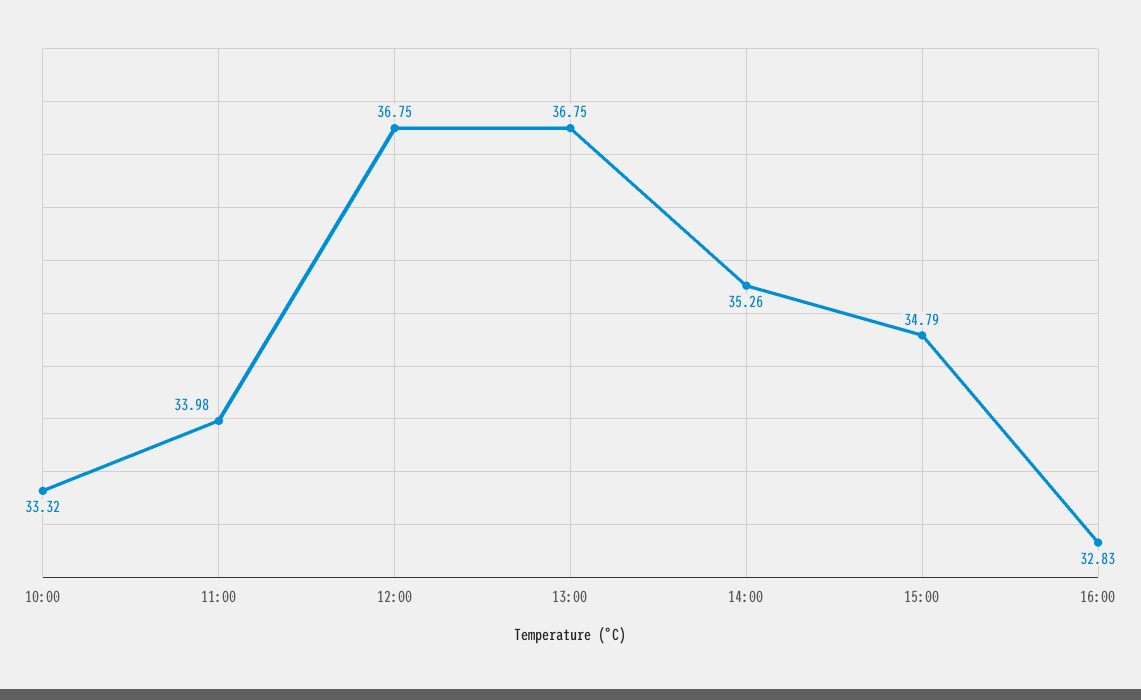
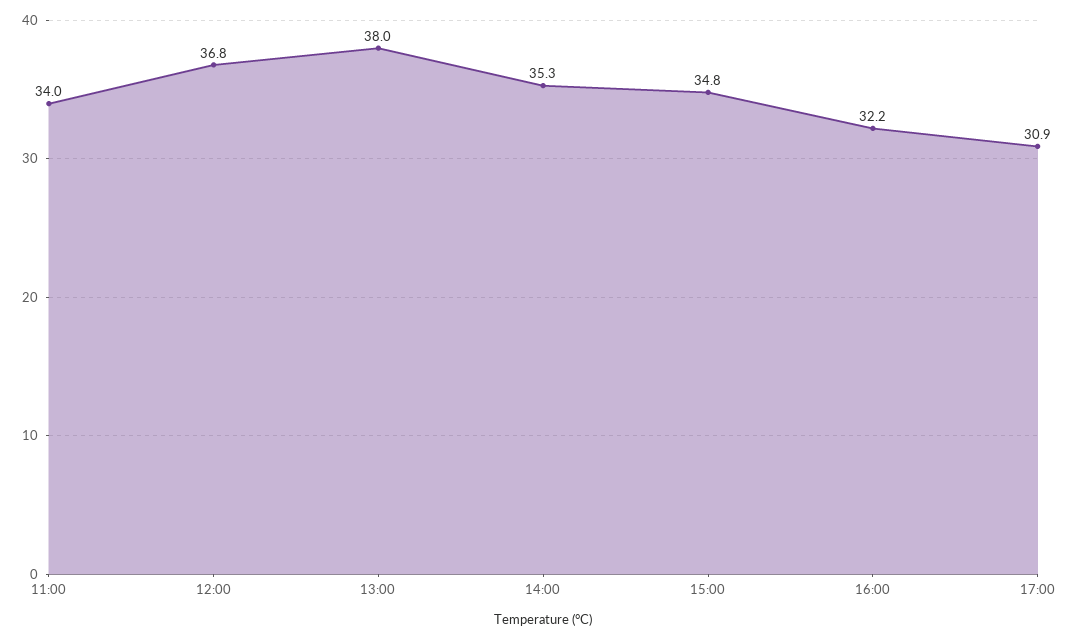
10:00: 33.32 -> none
13:00: 36.75 -> 38
16:00: 32.83 -> 32.2
17:00: none -> 30.9

